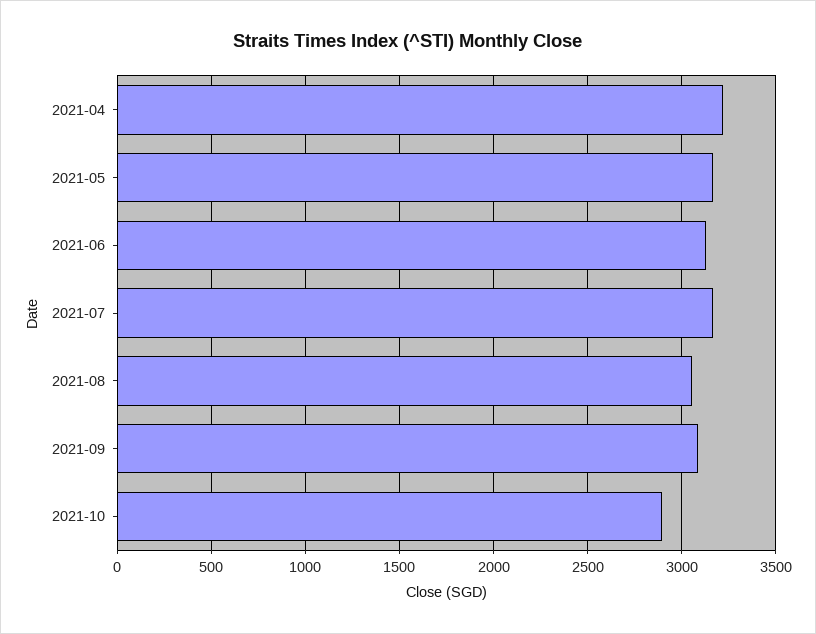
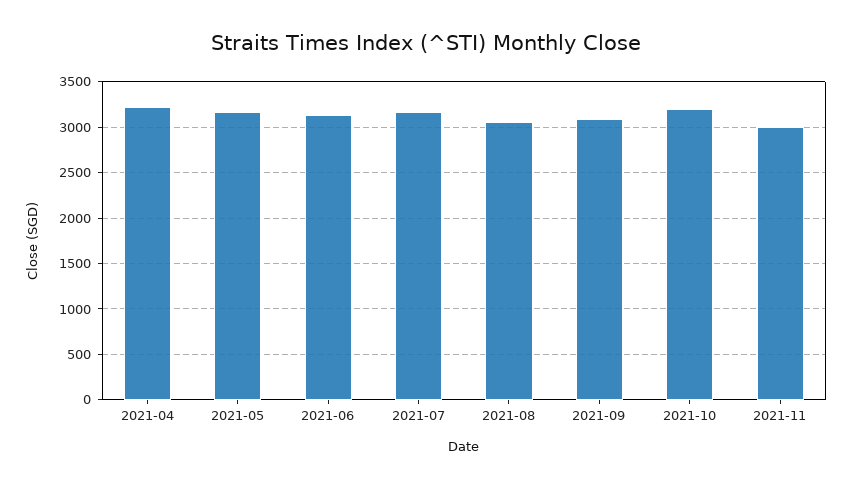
2021-10: 2900 -> 3200
2021-11: none -> 3000

